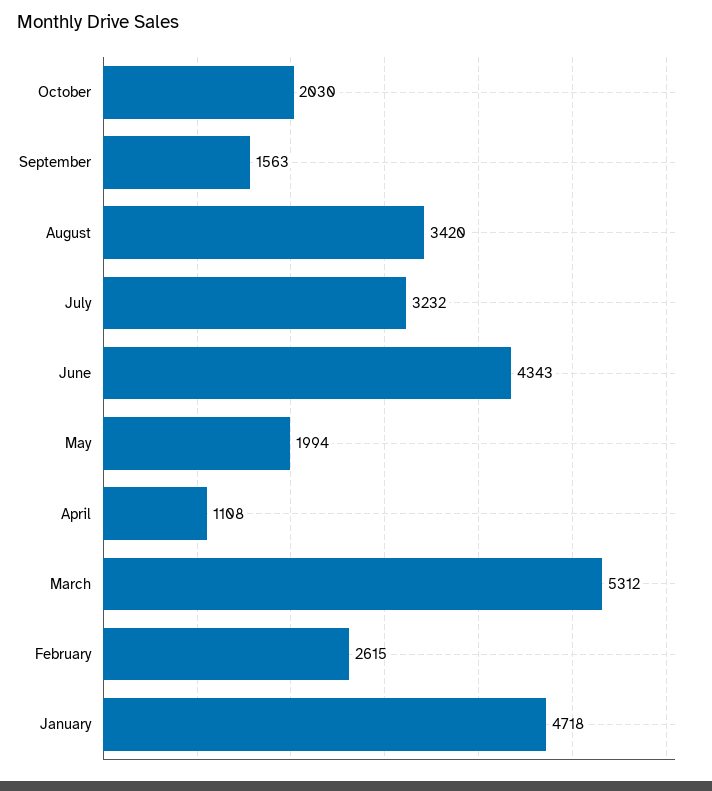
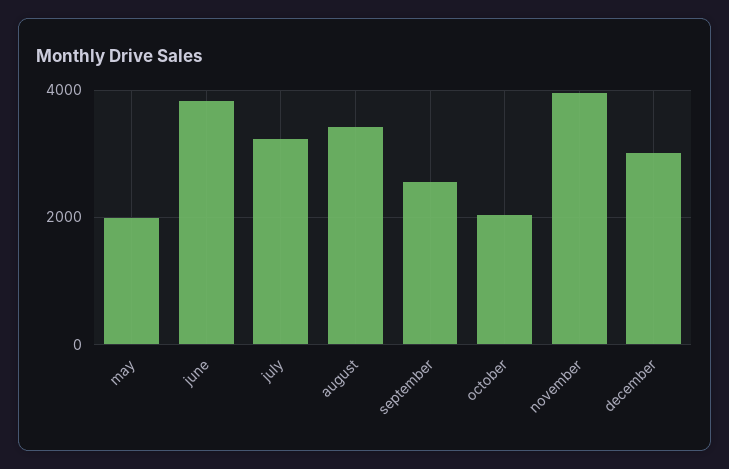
September: 1563 -> 2600
June: 4343 -> 3800
April: 1108 -> none
March: 5312 -> none
February: 2615 -> none
January: 4718 -> none
november: none -> 4000
december: none -> 3000

